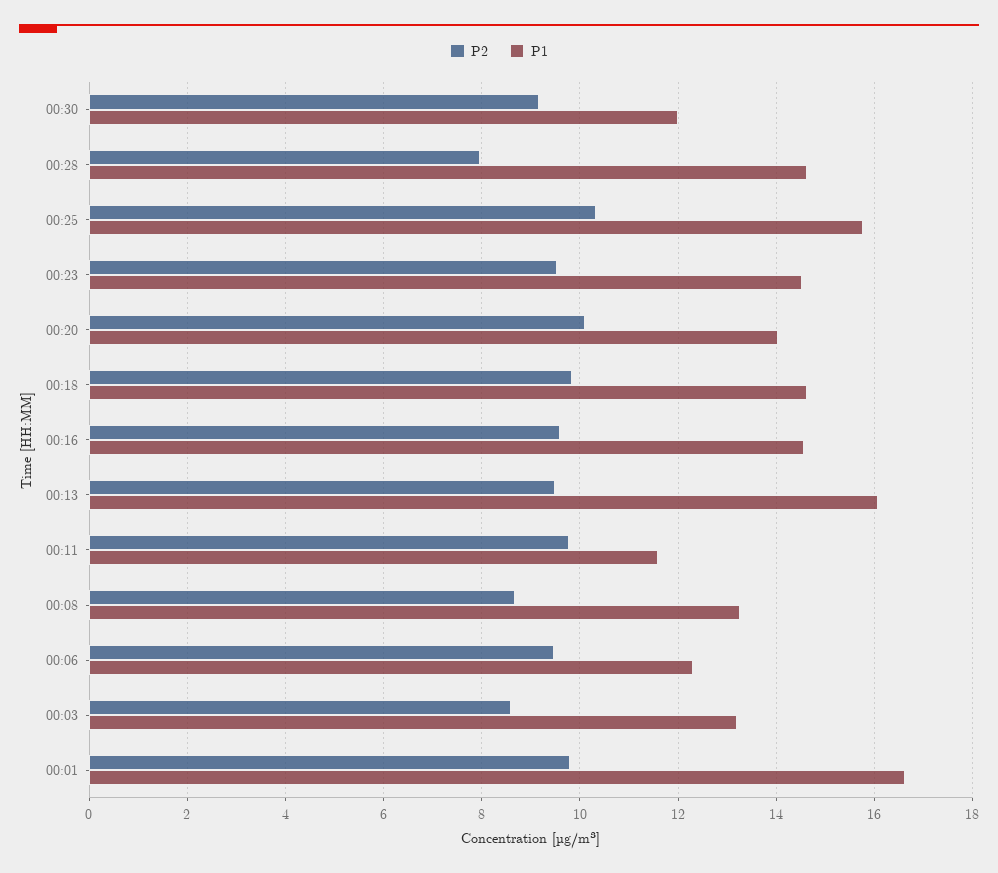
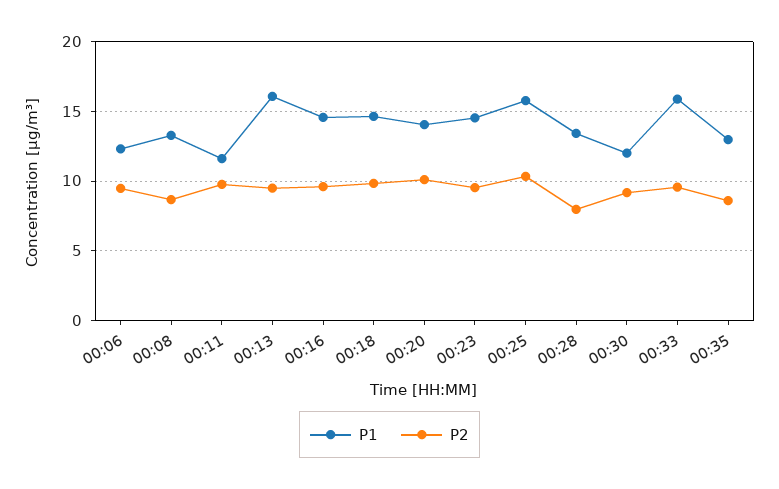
P1, 00:28: 14.6 -> 13.5
P2, 00:03: 8.6 -> none
P1, 00:03: 13.2 -> none
P2, 00:01: 9.8 -> none
P1, 00:01: 16.6 -> none
P1, 00:33: none -> 16
P2, 00:33: none -> 9.5
P1, 00:35: none -> 13
P2, 00:35: none -> 8.5

